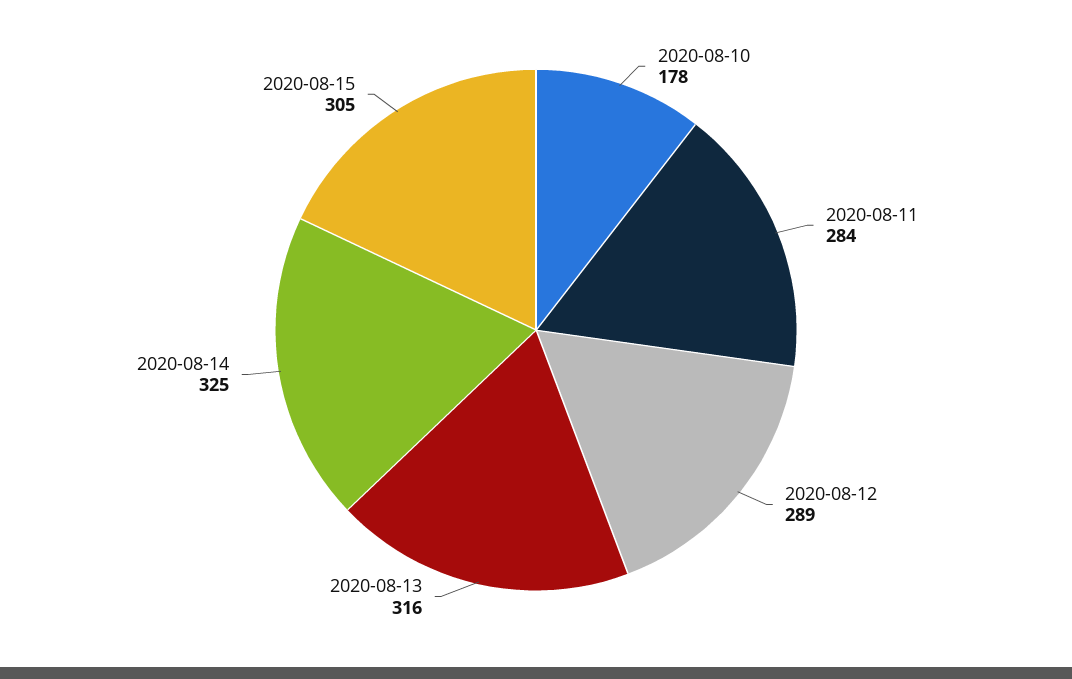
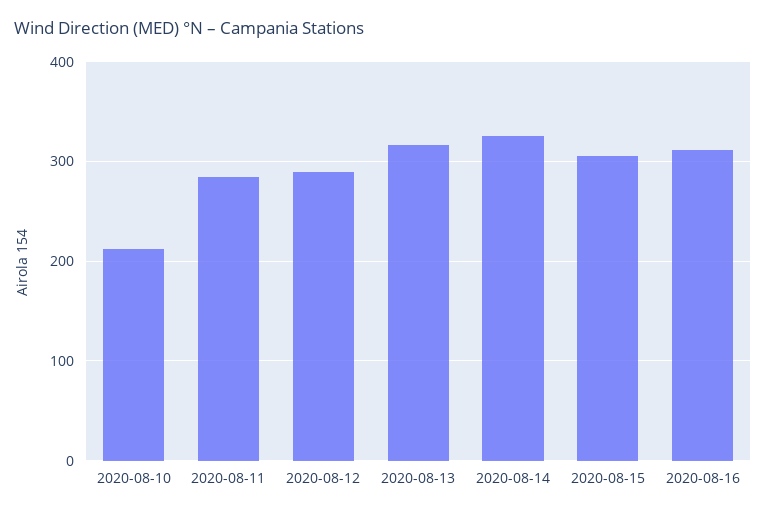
2020-08-10: 178 -> 210
2020-08-16: none -> 310

